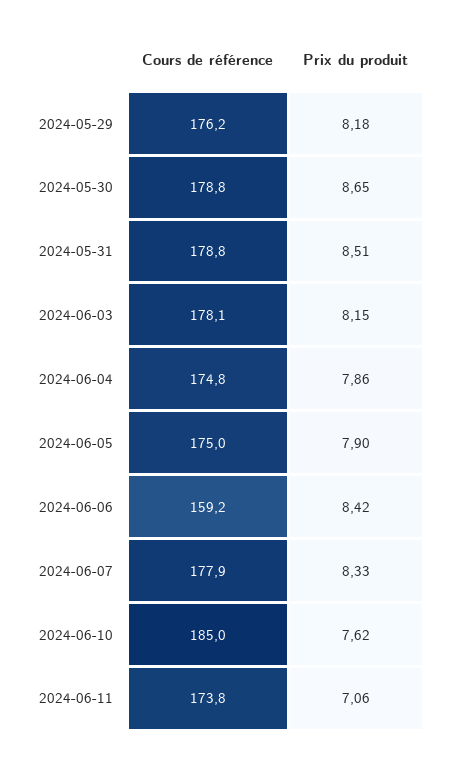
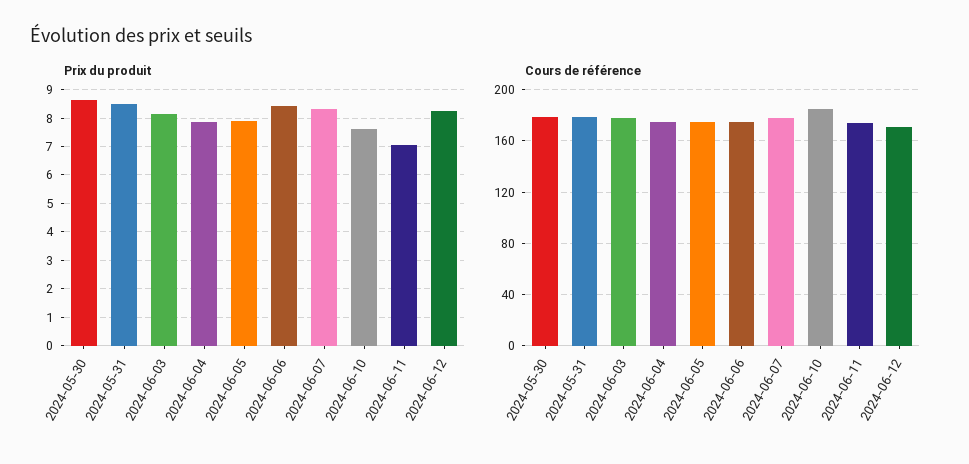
Cours de référence, 2024-05-29: 176.2 -> none
Prix du produit, 2024-05-29: 8.18 -> none
Cours de référence, 2024-06-06: 159.2 -> 175
Prix du produit, 2024-06-12: none -> 8.25
Cours de référence, 2024-06-12: none -> 170

